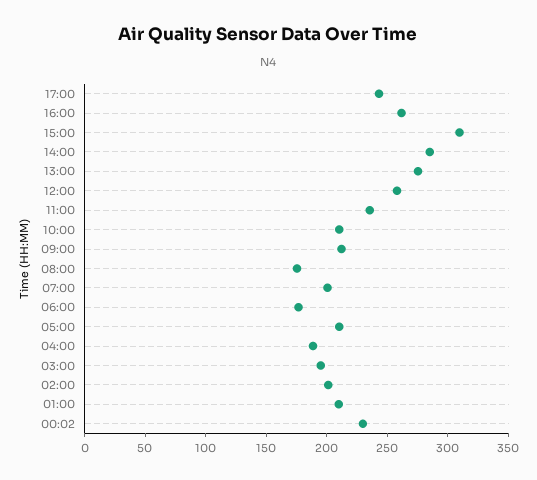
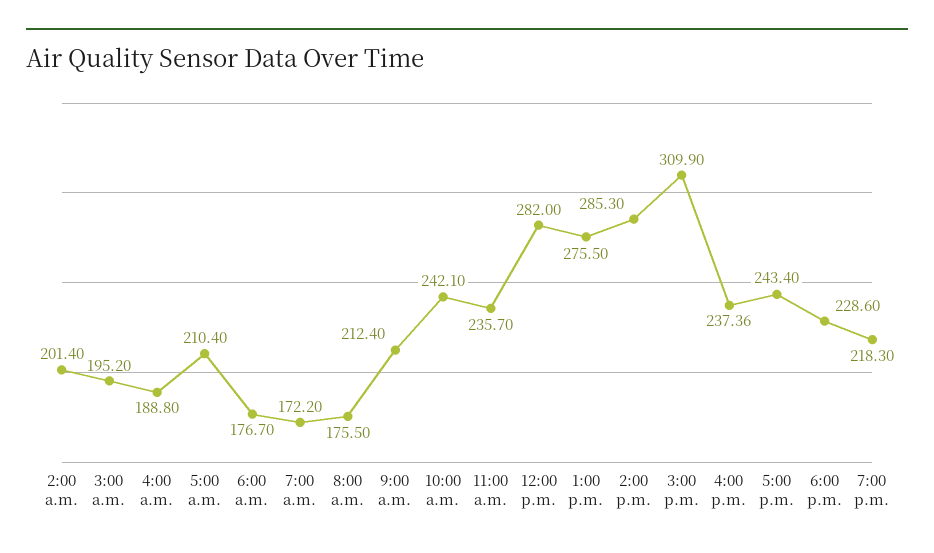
16:00: 260 -> 237.36
12:00: 260 -> 282
10:00: 210 -> 242.1
07:00: 200 -> 172.2
01:00: 210 -> none
00:02: 230 -> none
6:00 p.m.: none -> 228.6
7:00 p.m.: none -> 218.3

